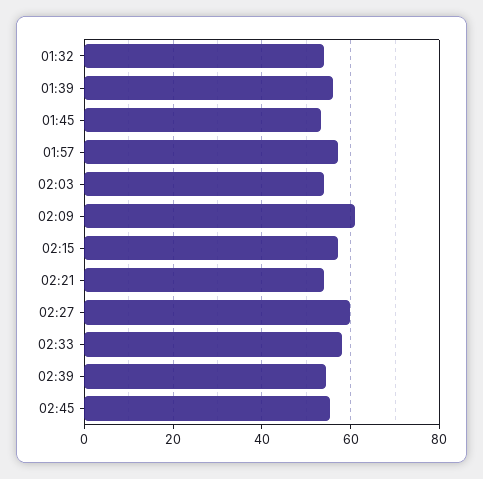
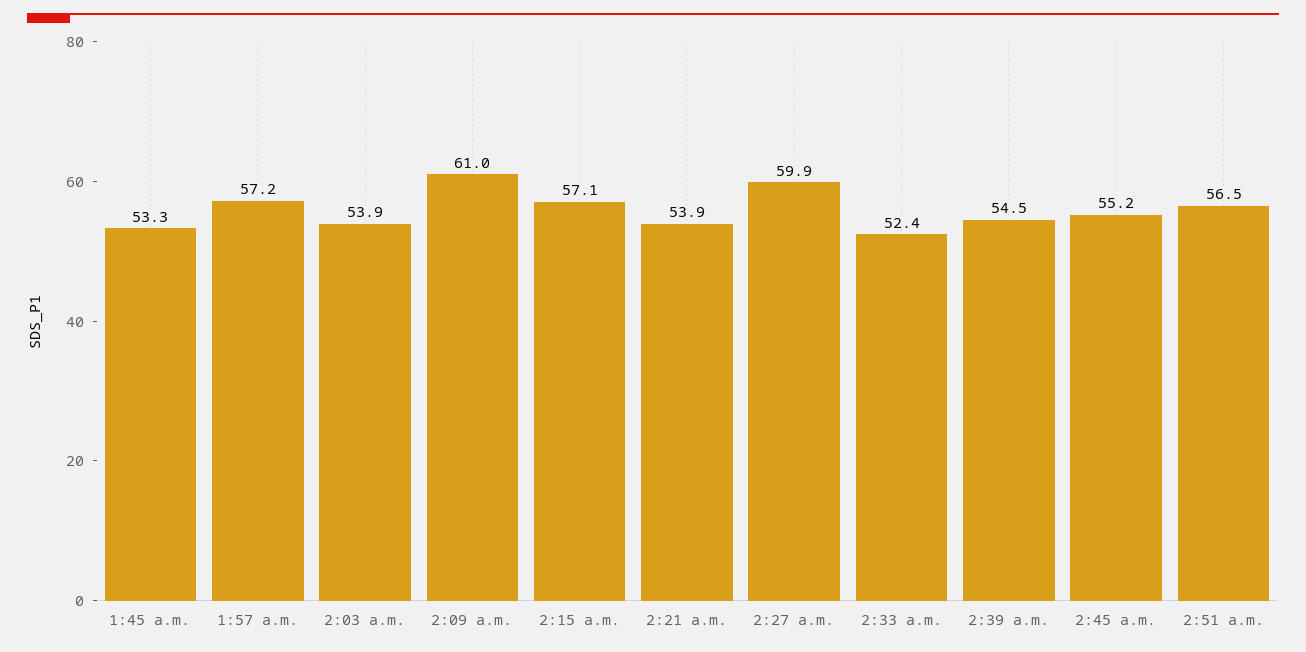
01:32: 54 -> none
01:39: 56 -> none
02:33: 58 -> 52.4
2:51 a.m.: none -> 56.5

